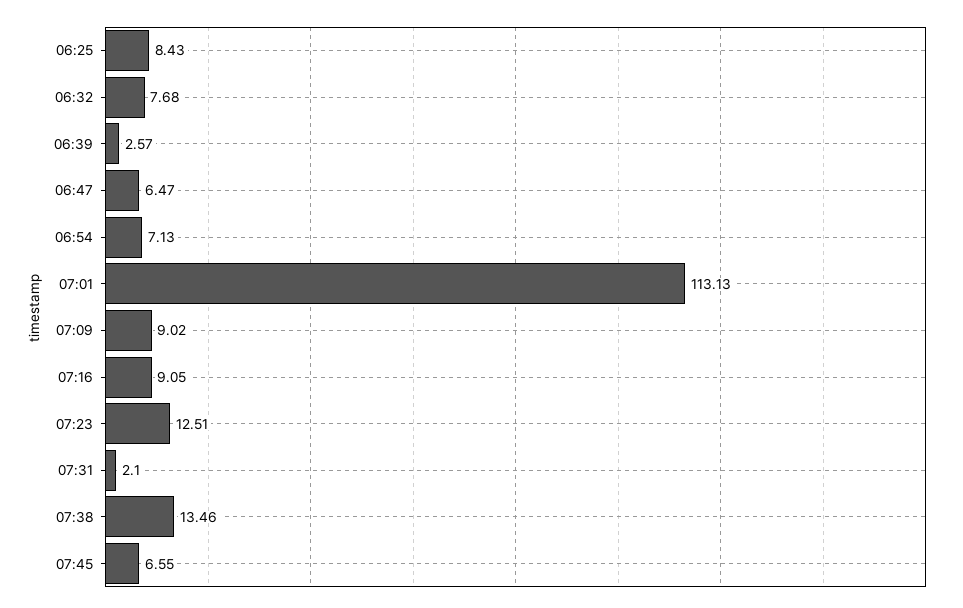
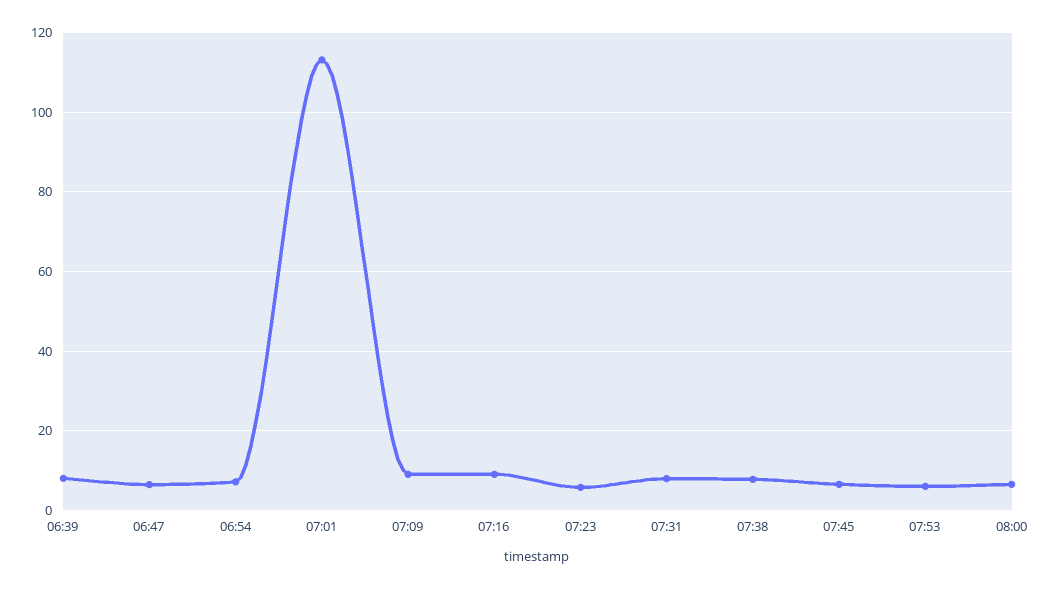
06:25: 8.43 -> none
06:32: 7.68 -> none
06:39: 2.57 -> 8
07:23: 12.51 -> 6
07:31: 2.1 -> 8
07:38: 13.46 -> 8
07:53: none -> 6
08:00: none -> 6

